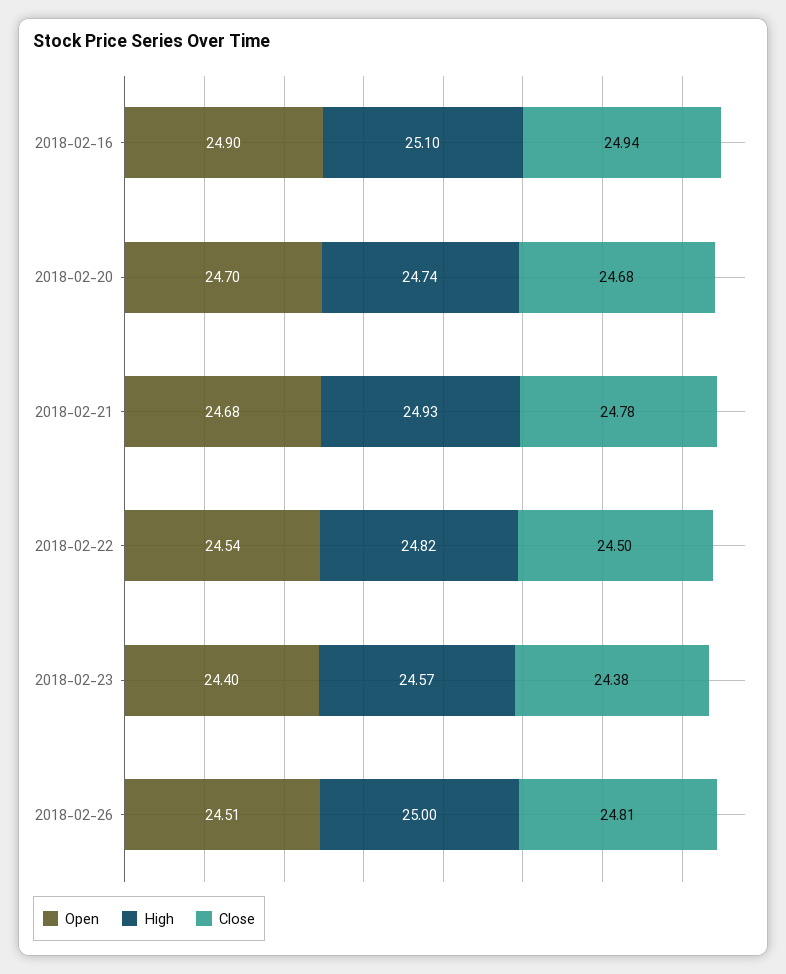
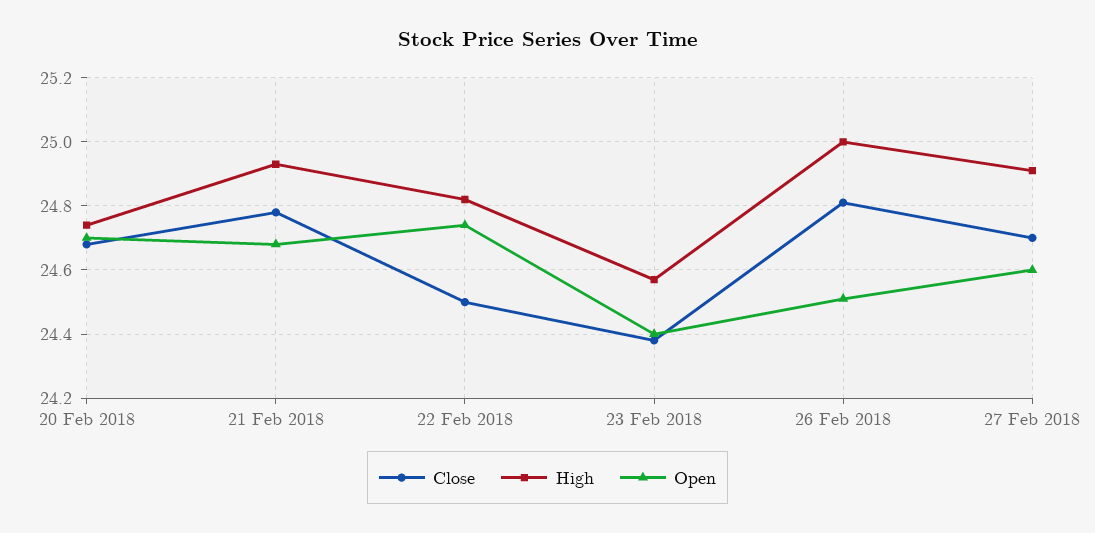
Open, 2018-02-16: 24.9 -> none
High, 2018-02-16: 25.1 -> none
Close, 2018-02-16: 24.94 -> none
Open, 2018-02-22: 24.54 -> 24.75
Close, 27 Feb 2018: none -> 24.7
High, 27 Feb 2018: none -> 24.9
Open, 27 Feb 2018: none -> 24.6

